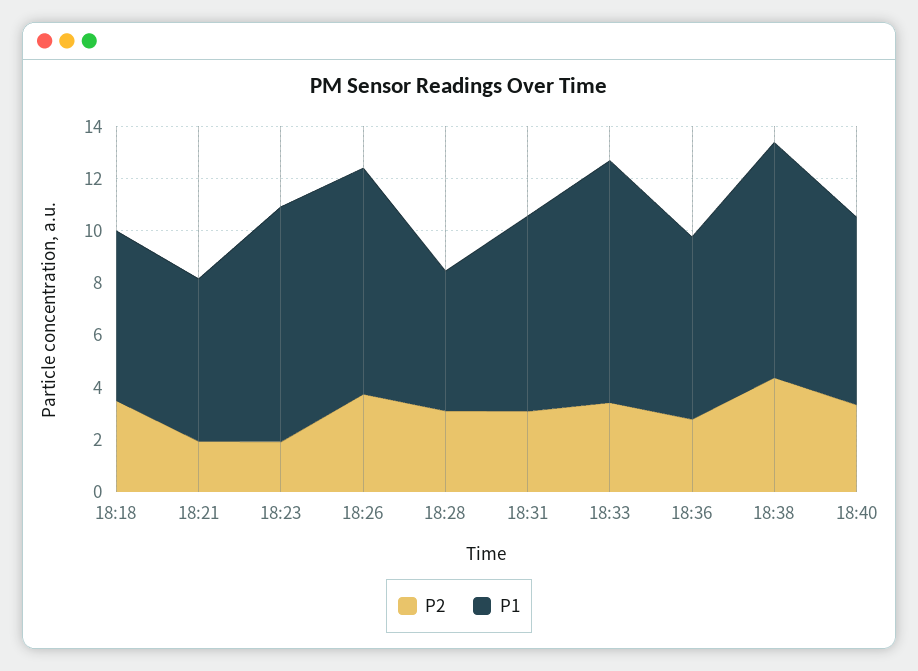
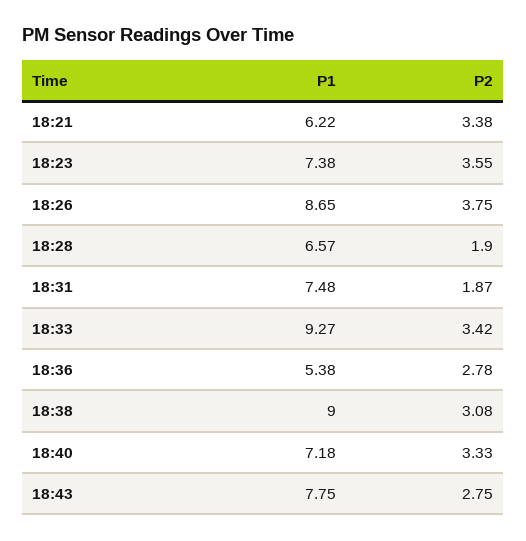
P2, 18:18: 3.5 -> none
P1, 18:18: 6.5 -> none
P2, 18:21: 2 -> 3.38
P2, 18:23: 2 -> 3.55
P1, 18:23: 9 -> 7.38
P2, 18:28: 3 -> 1.9
P1, 18:28: 5.5 -> 6.57
P2, 18:31: 3 -> 1.87
P1, 18:36: 7 -> 5.38
P2, 18:38: 4.5 -> 3.08
P1, 18:43: none -> 7.75
P2, 18:43: none -> 2.75

